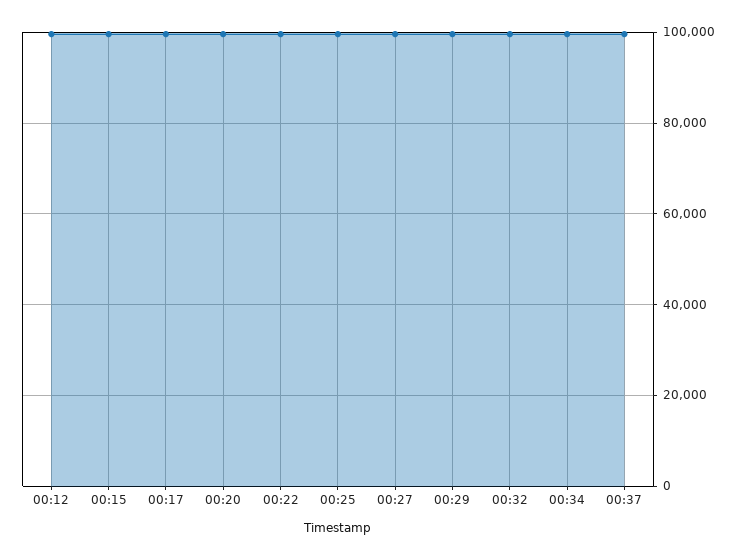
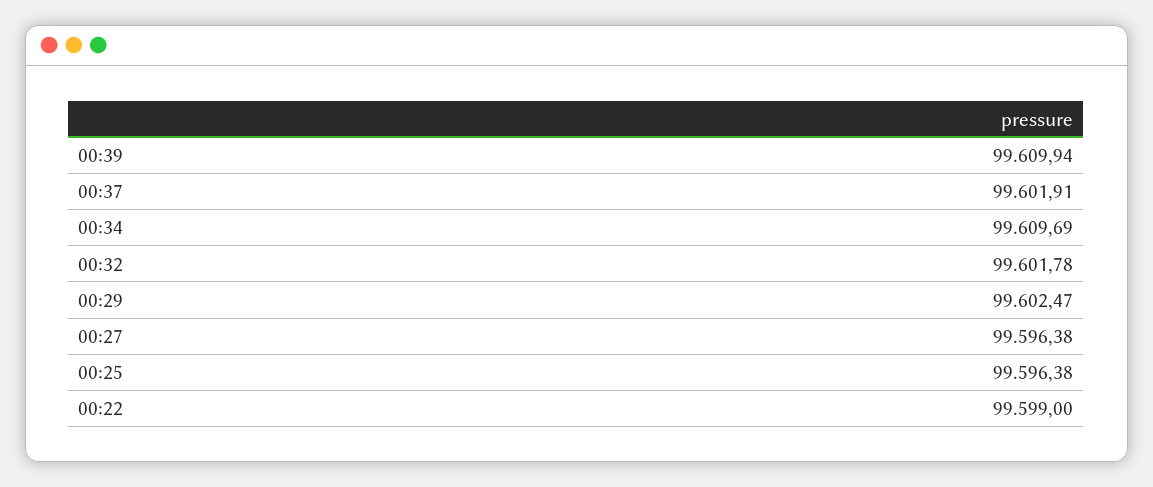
00:12: 100000 -> none
00:15: 100000 -> none
00:17: 100000 -> none
00:20: 100000 -> none
00:39: none -> 99609.94

